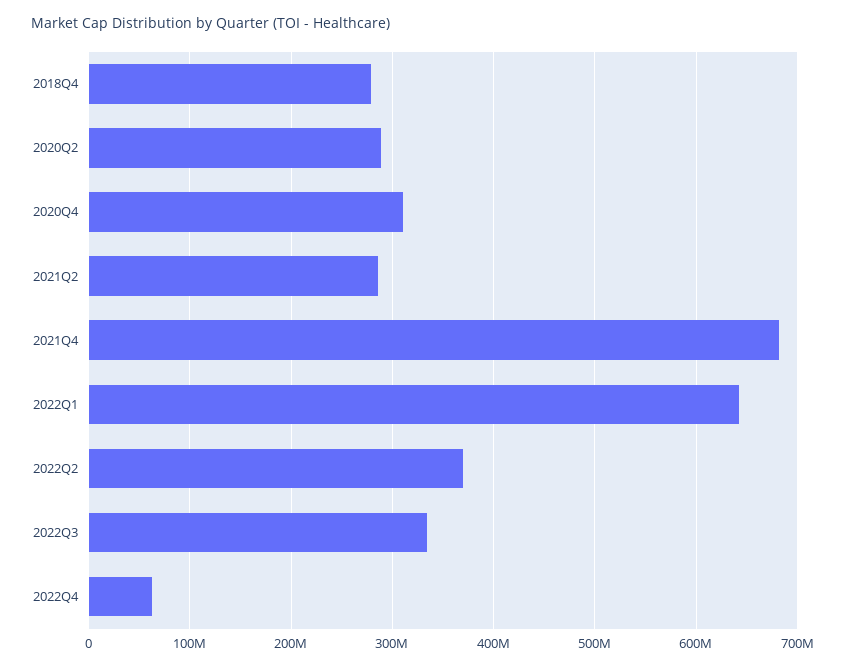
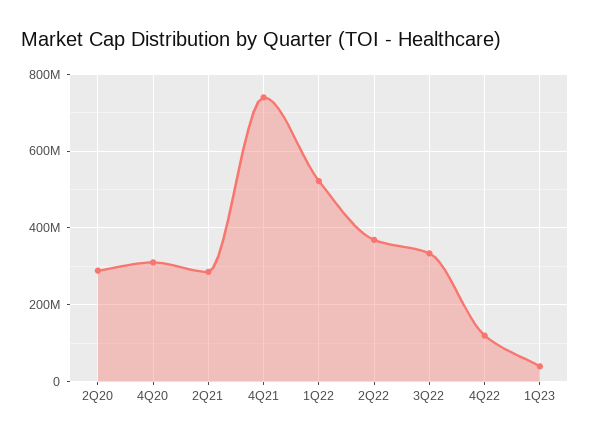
2018Q4: 280000000 -> none
2021Q4: 680000000 -> 740000000
2022Q1: 640000000 -> 520000000
2022Q4: 60000000 -> 120000000
1Q23: none -> 40000000

